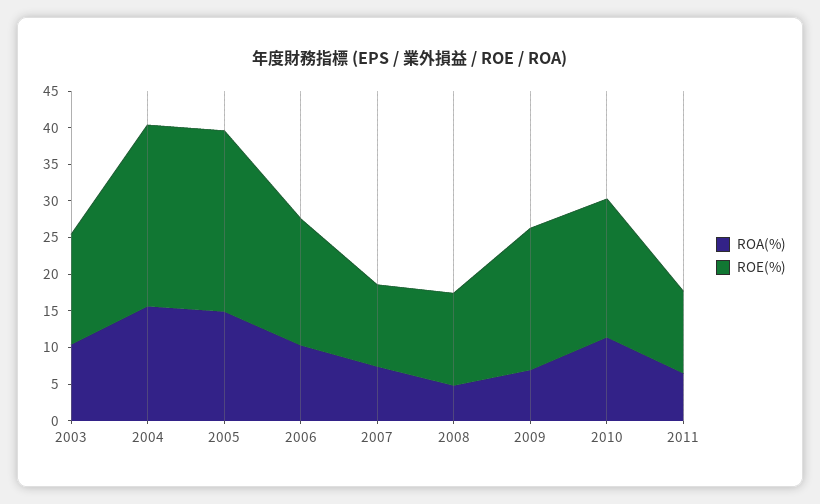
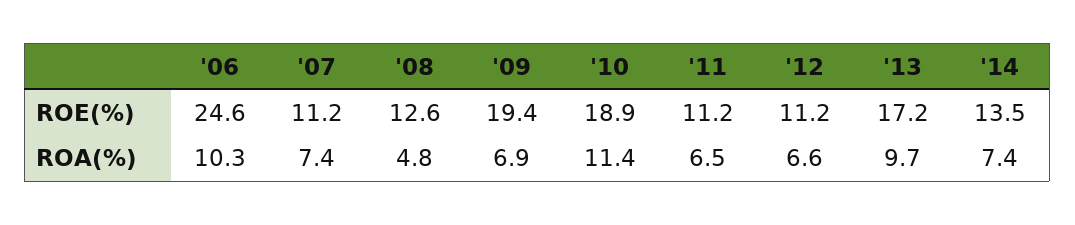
ROA(%), 2003: 10 -> none
ROE(%), 2003: 15 -> none
ROA(%), 2004: 15 -> none
ROE(%), 2004: 25 -> none
ROA(%), 2005: 15 -> none
ROE(%), 2005: 25 -> none
ROE(%), 2006: 17.5 -> 24.6
ROE(%), '12: none -> 11.2
ROE(%), '13: none -> 17.2
ROE(%), '14: none -> 13.5
ROA(%), '12: none -> 6.6
ROA(%), '13: none -> 9.7
ROA(%), '14: none -> 7.4

